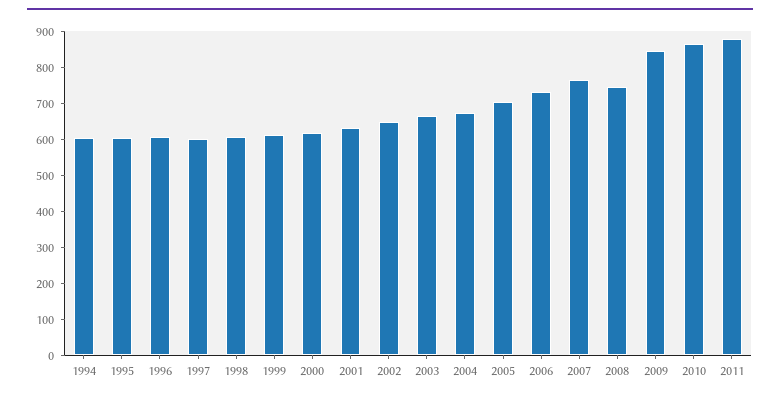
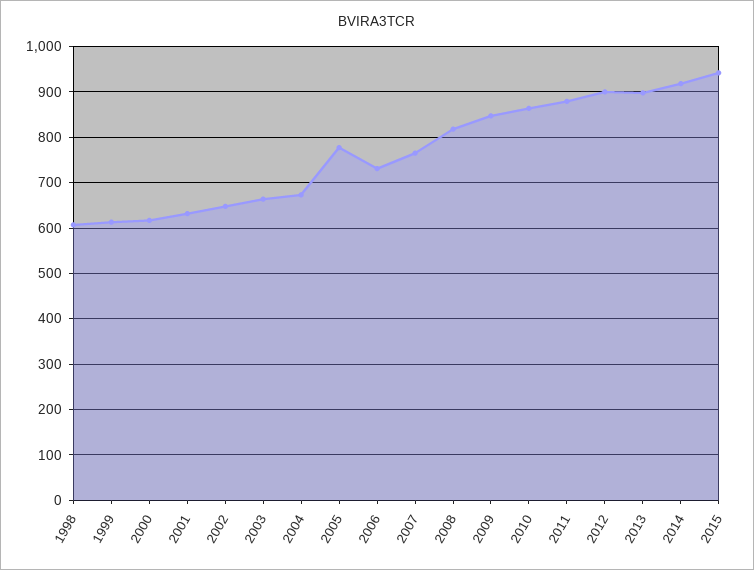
1994: 600 -> none
1995: 600 -> none
1996: 600 -> none
1997: 600 -> none
2005: 700 -> 780
2008: 750 -> 820
2012: none -> 900
2013: none -> 900
2014: none -> 920
2015: none -> 940

